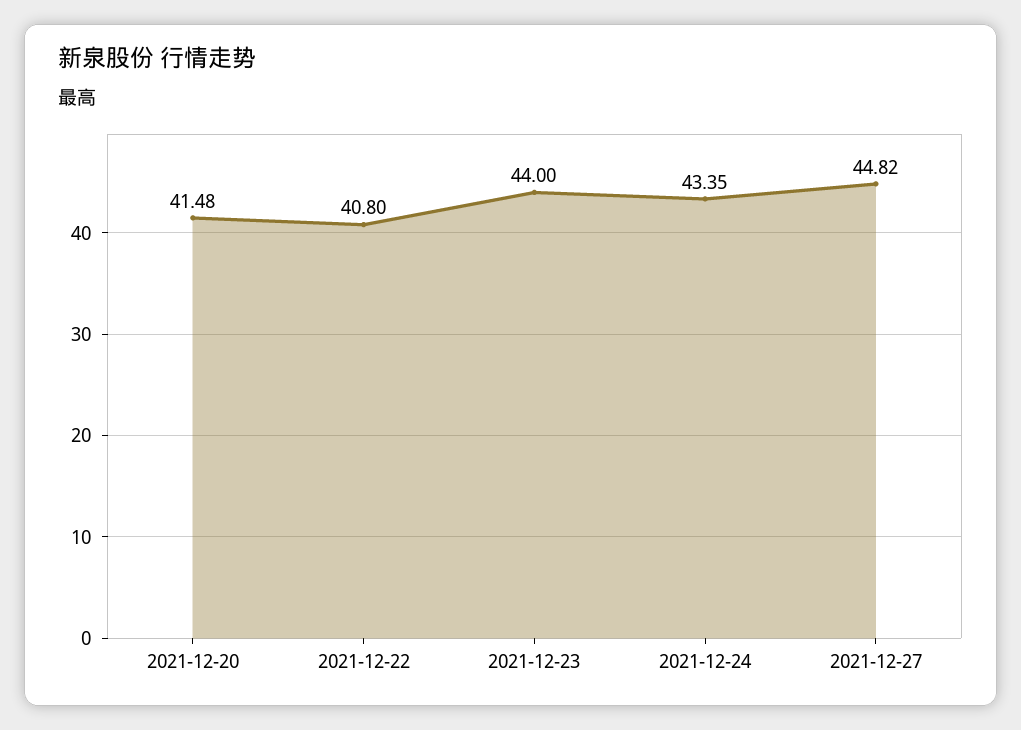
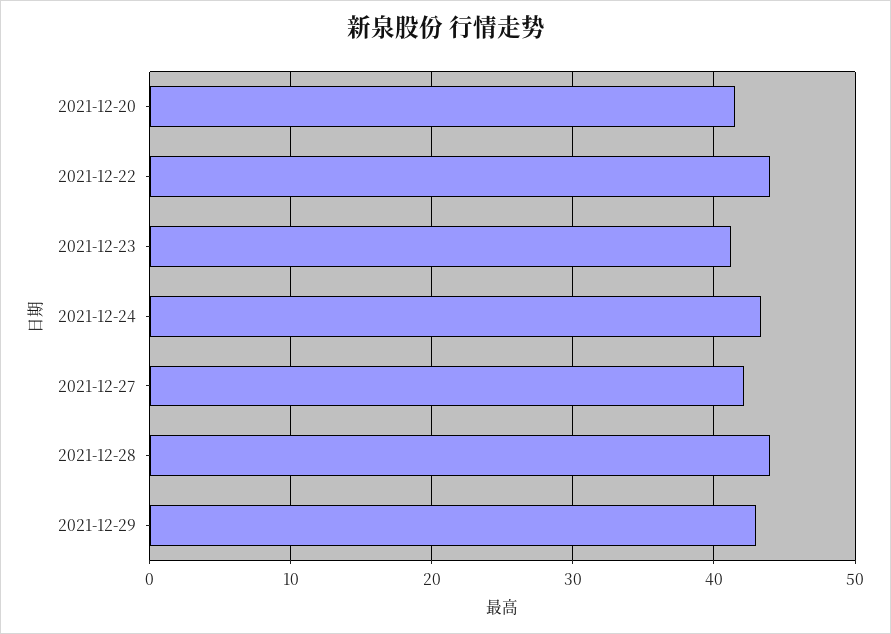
2021-12-22: 40.8 -> 44
2021-12-23: 44 -> 41
2021-12-27: 44.82 -> 42
2021-12-28: none -> 44
2021-12-29: none -> 43

